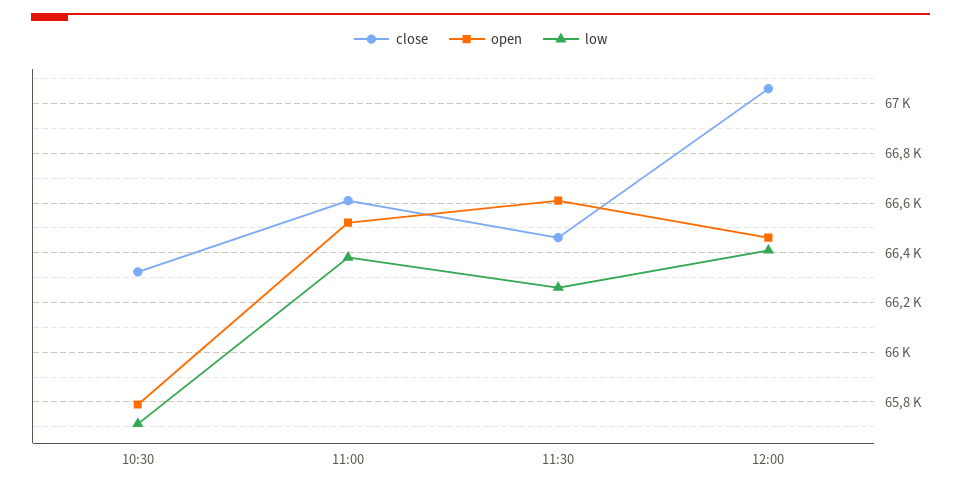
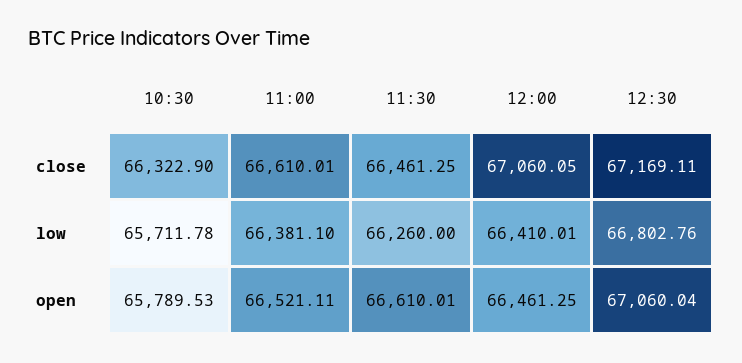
close, 12:30: none -> 67169.11
low, 12:30: none -> 66802.76
open, 12:30: none -> 67060.04

